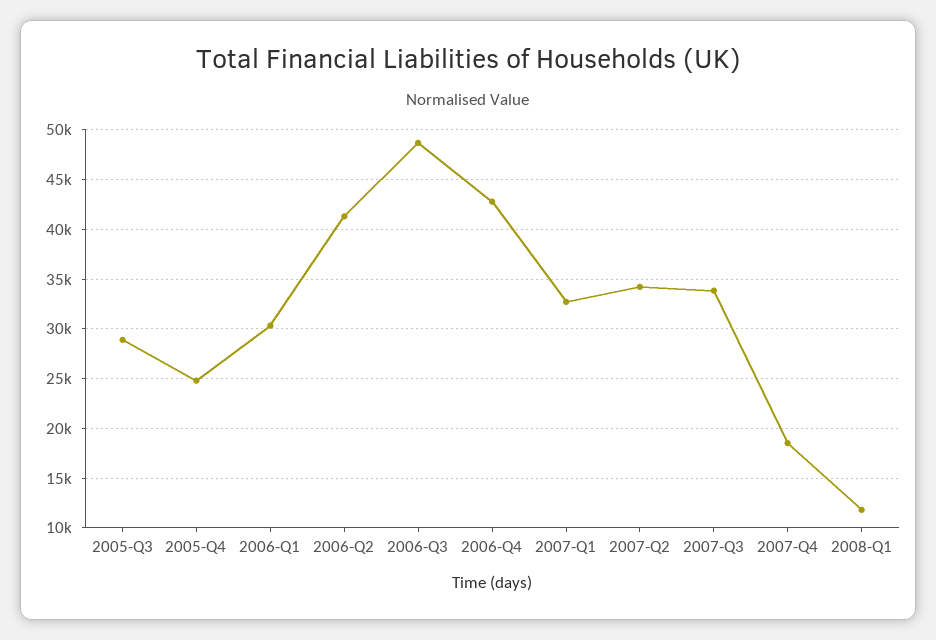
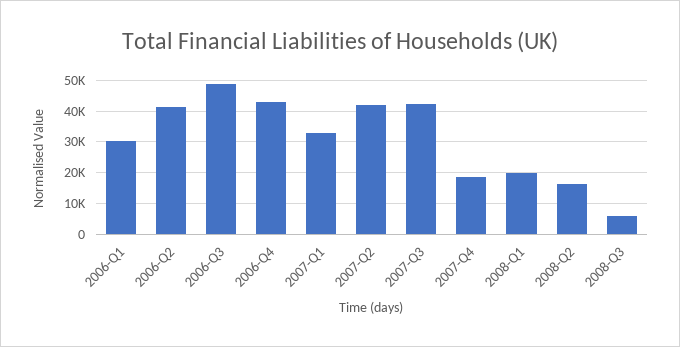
2005-Q3: 29000 -> none
2005-Q4: 25000 -> none
2007-Q2: 34000 -> 42000
2007-Q3: 34000 -> 42000
2008-Q1: 12000 -> 20000
2008-Q2: none -> 16000
2008-Q3: none -> 6000

